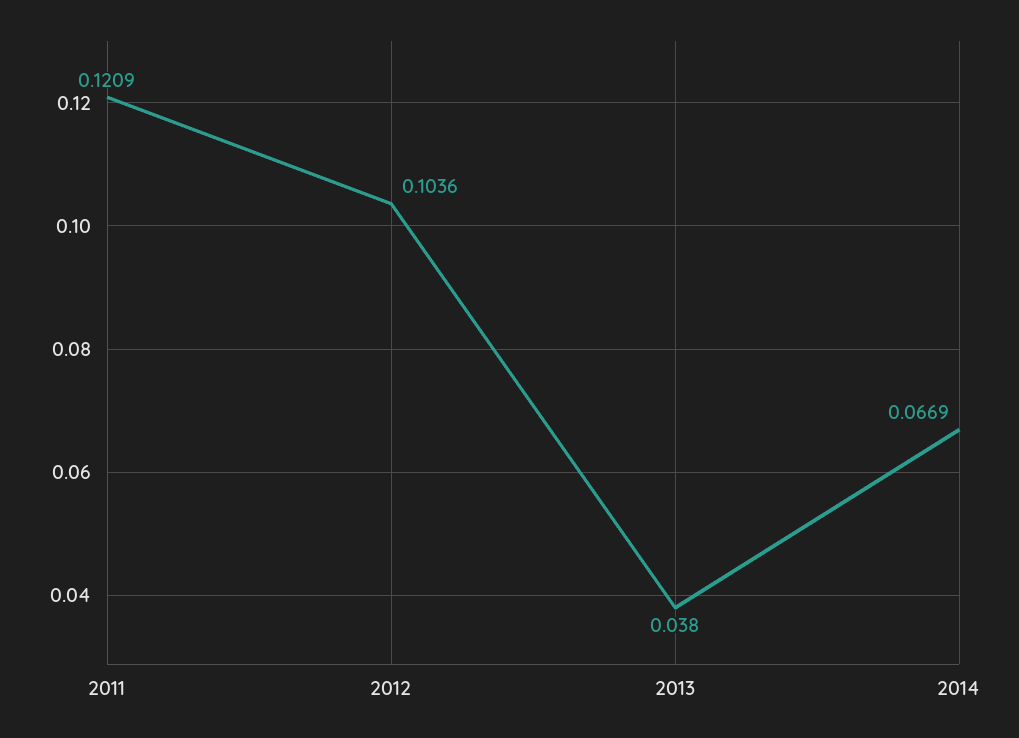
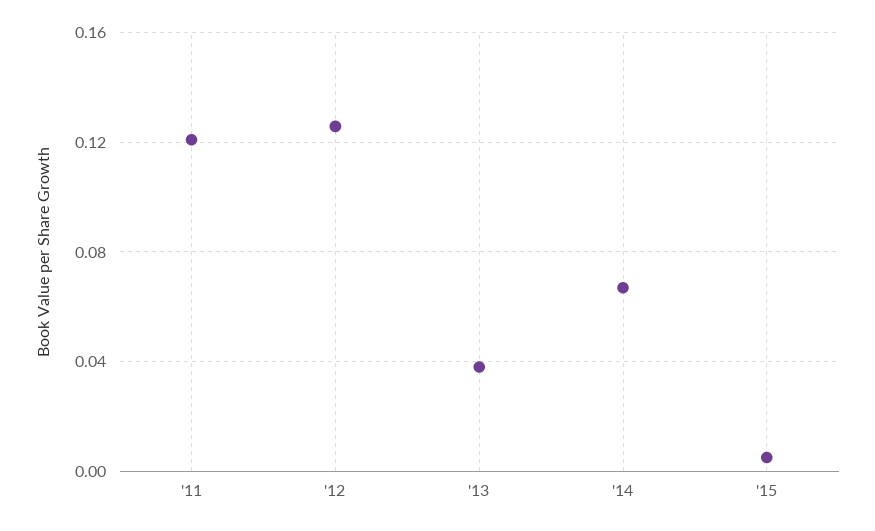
2012: 0.1036 -> 0.125
'15: none -> 0.005

